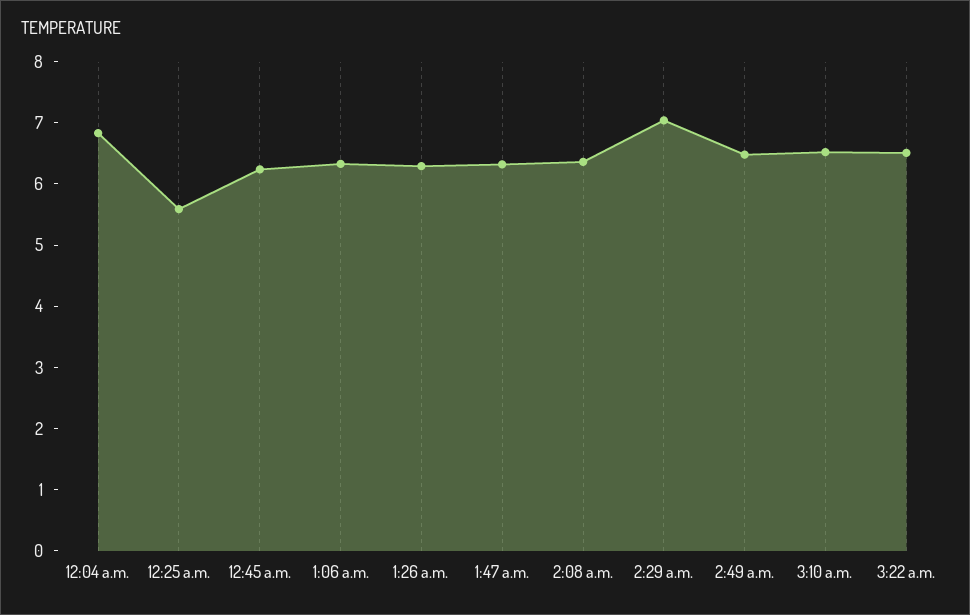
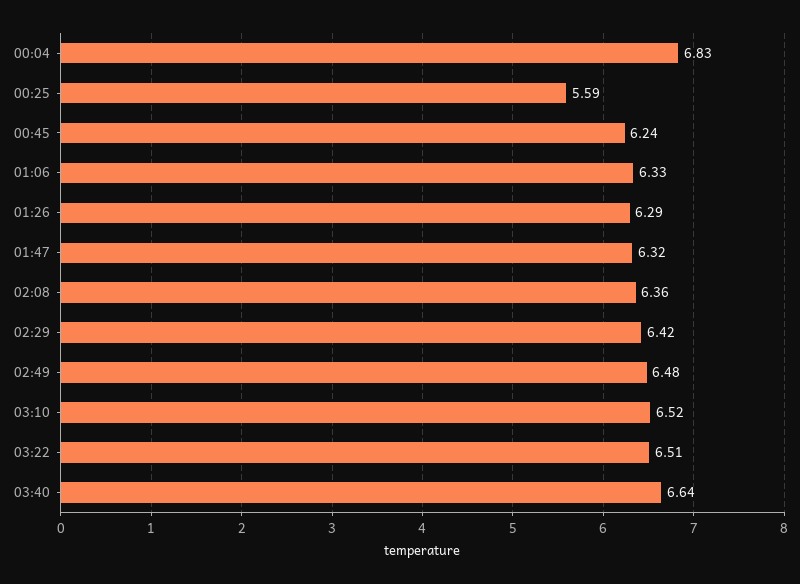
2:29 a.m.: 7 -> 6.42
03:40: none -> 6.64

